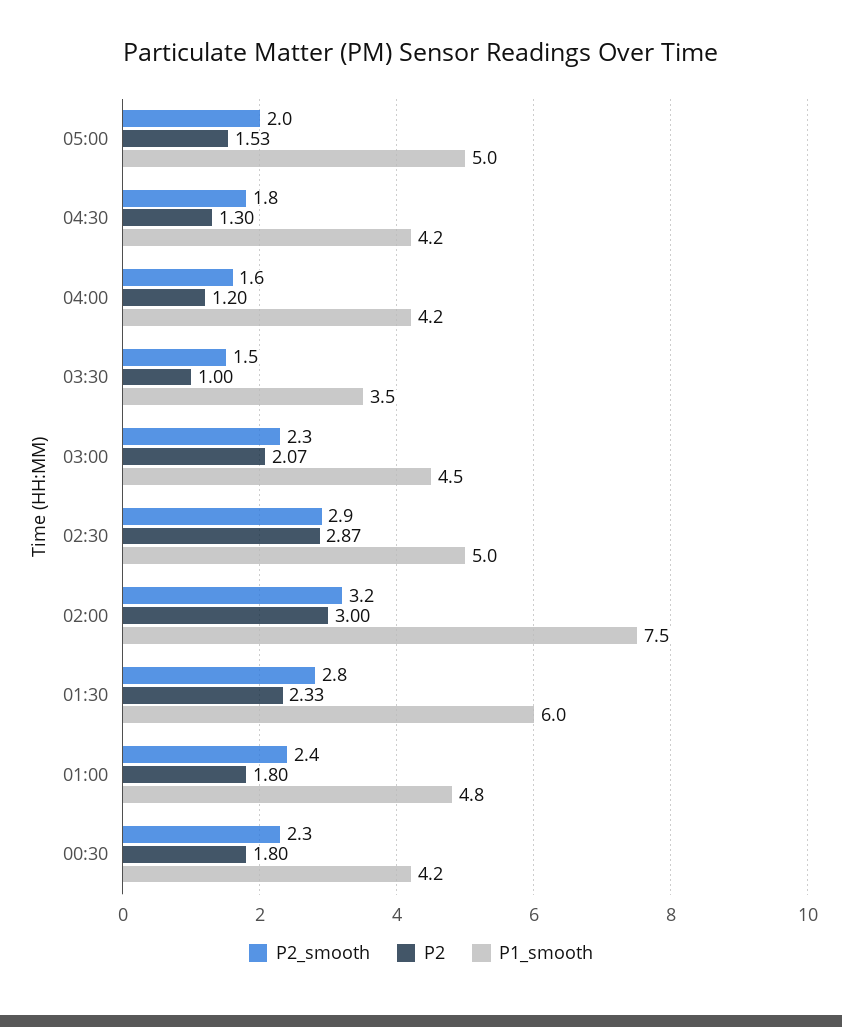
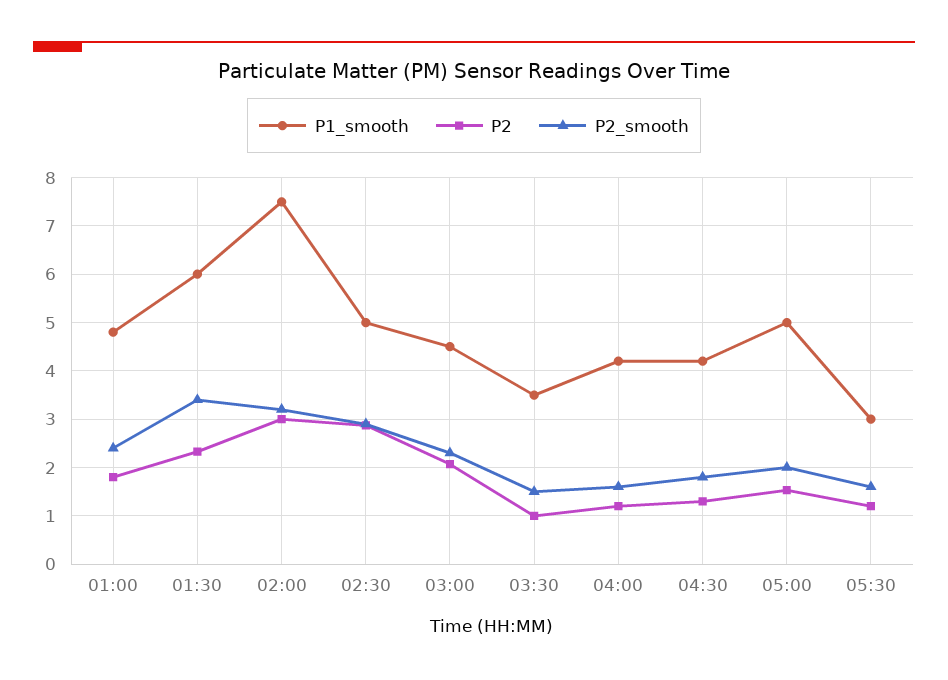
P2_smooth, 01:30: 2.8 -> 3.4
P2_smooth, 00:30: 2.3 -> none
P2, 00:30: 1.8 -> none
P1_smooth, 00:30: 4.2 -> none
P1_smooth, 05:30: none -> 3
P2, 05:30: none -> 1.2
P2_smooth, 05:30: none -> 1.6

